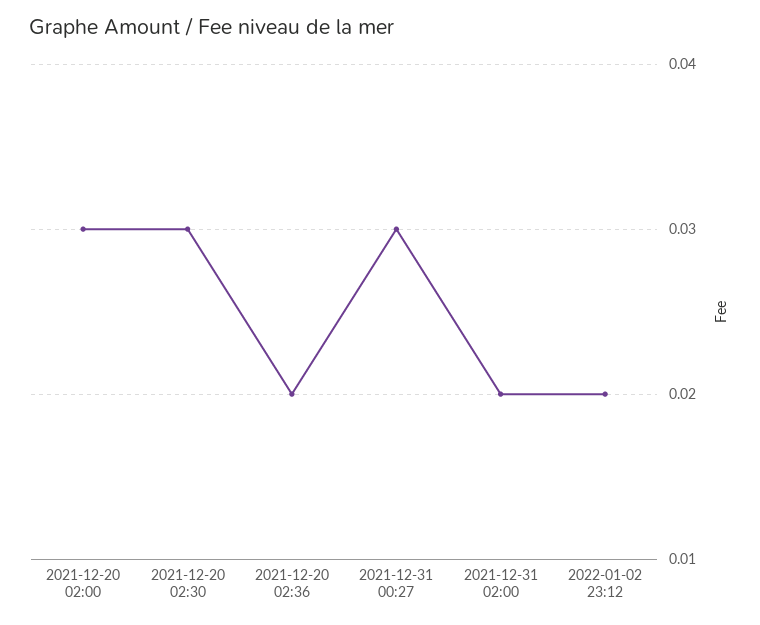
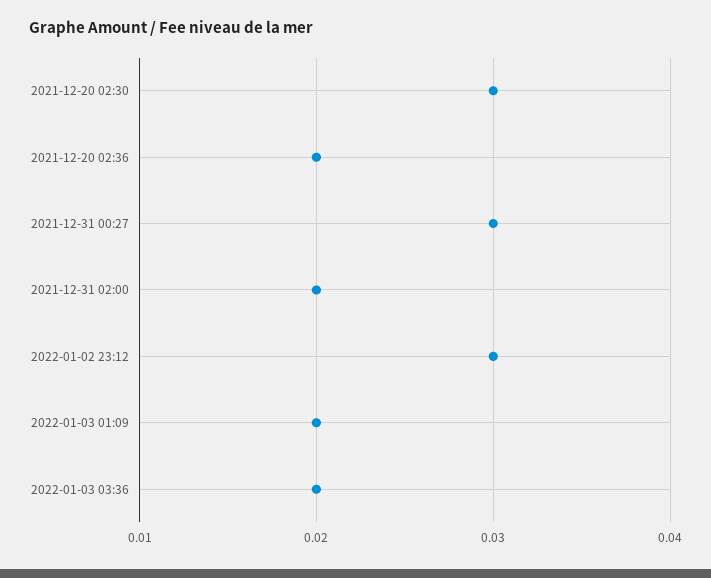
2021-12-20 02:00: 0.03 -> none
2022-01-02 23:12: 0.02 -> 0.03
2022-01-03 01:09: none -> 0.02
2022-01-03 03:36: none -> 0.02

